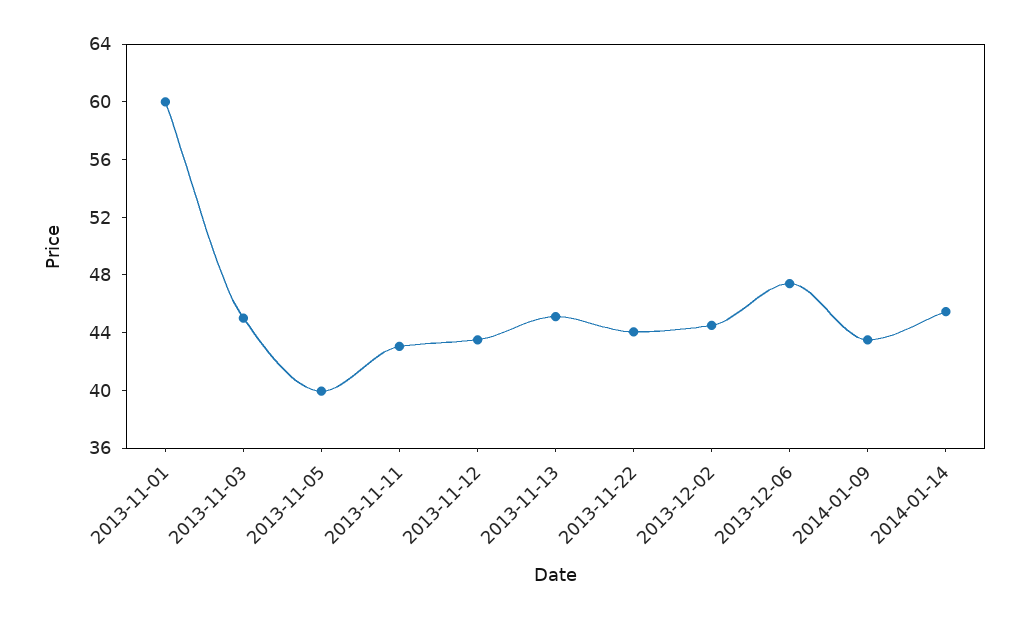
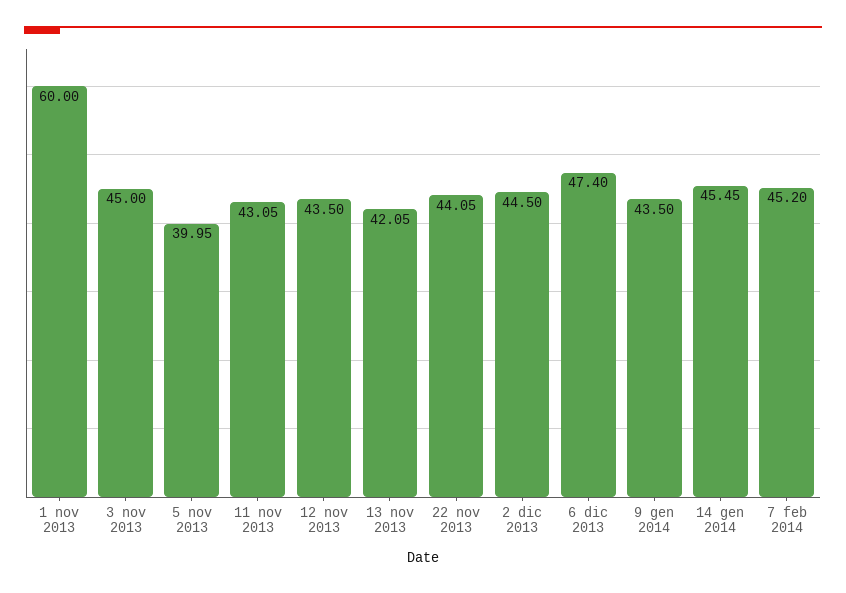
2013-11-13: 45 -> 42.05
7 feb 2014: none -> 45.2

